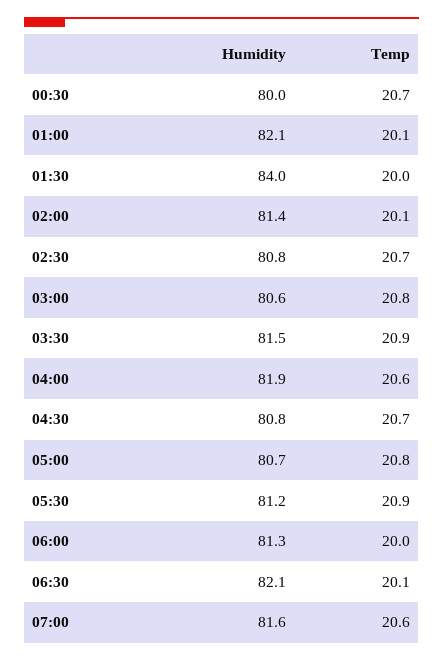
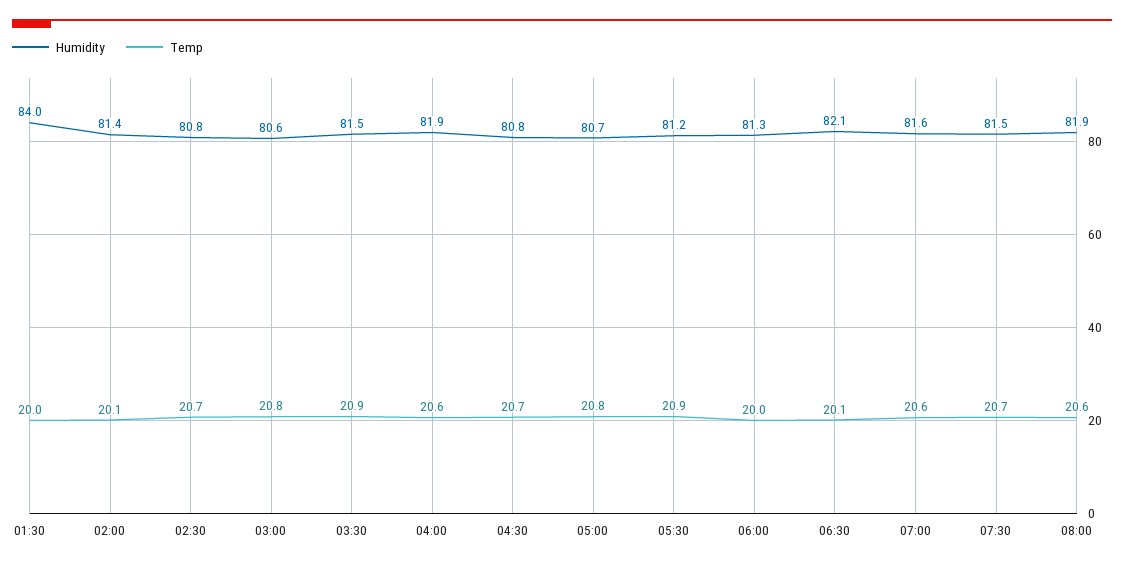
Humidity, 00:30: 80 -> none
Temp, 00:30: 20.7 -> none
Humidity, 01:00: 82.1 -> none
Temp, 01:00: 20.1 -> none
Humidity, 07:30: none -> 81.5
Temp, 07:30: none -> 20.7
Humidity, 08:00: none -> 81.9
Temp, 08:00: none -> 20.6

